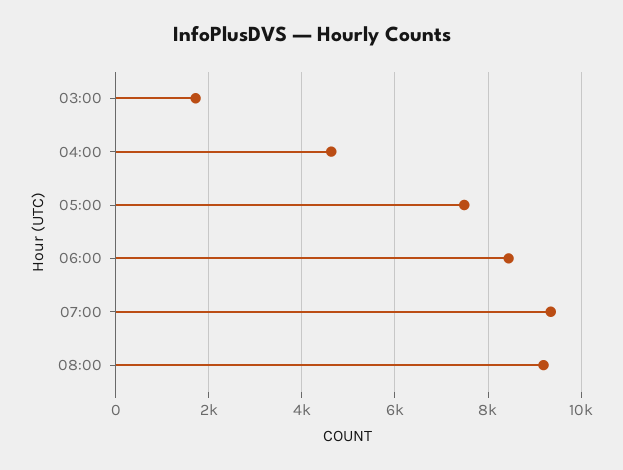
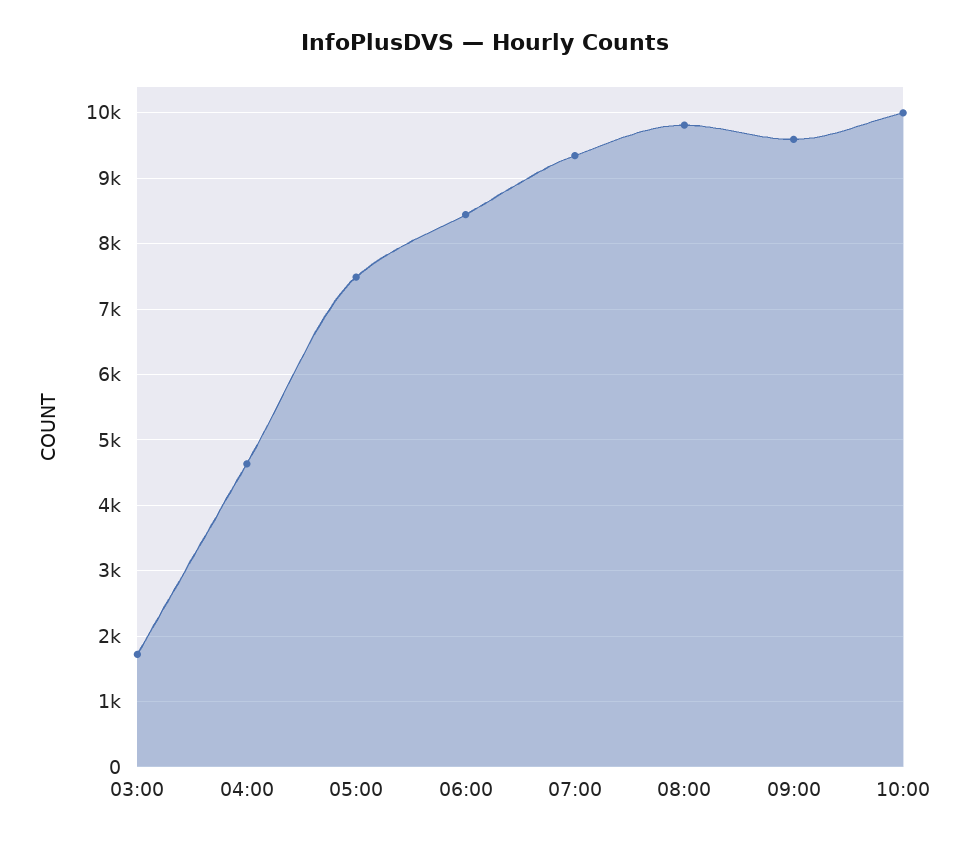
08:00: 9200 -> 9800
09:00: none -> 9600
10:00: none -> 10000

